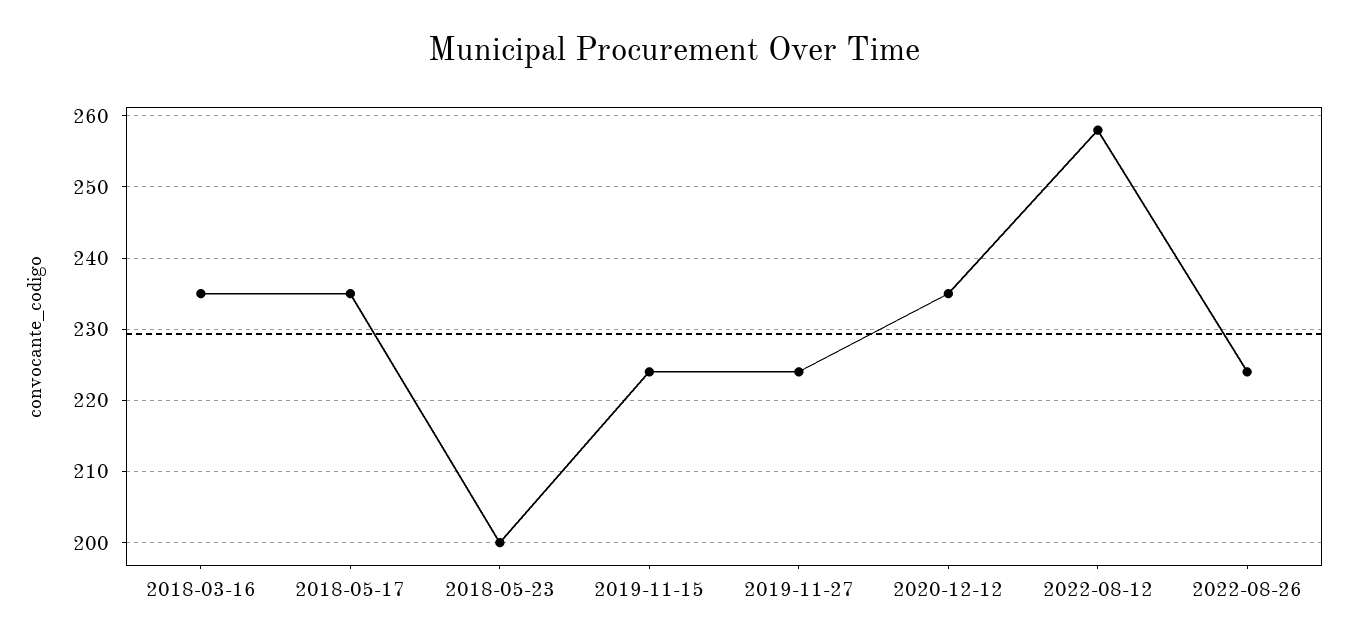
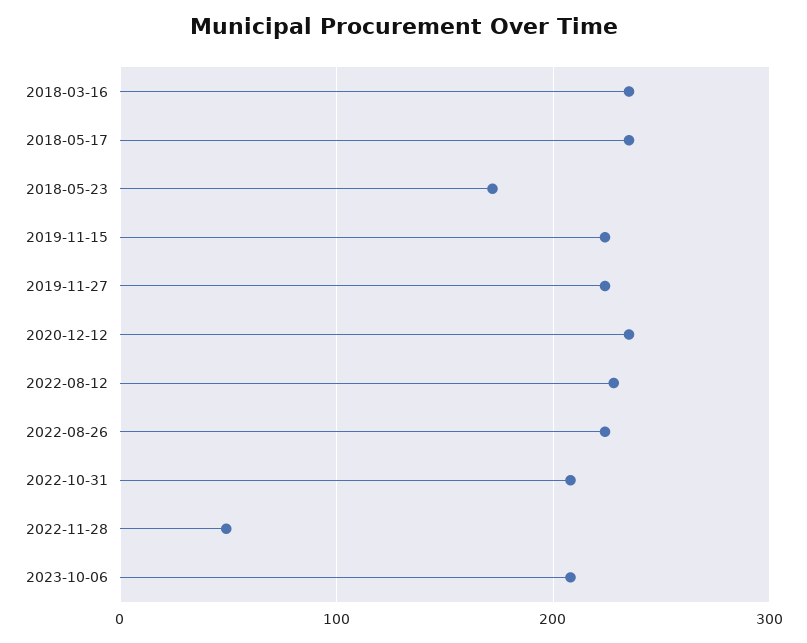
2018-05-23: 200 -> 170
2022-08-12: 258 -> 230
2022-10-31: none -> 210
2022-11-28: none -> 50
2023-10-06: none -> 210

